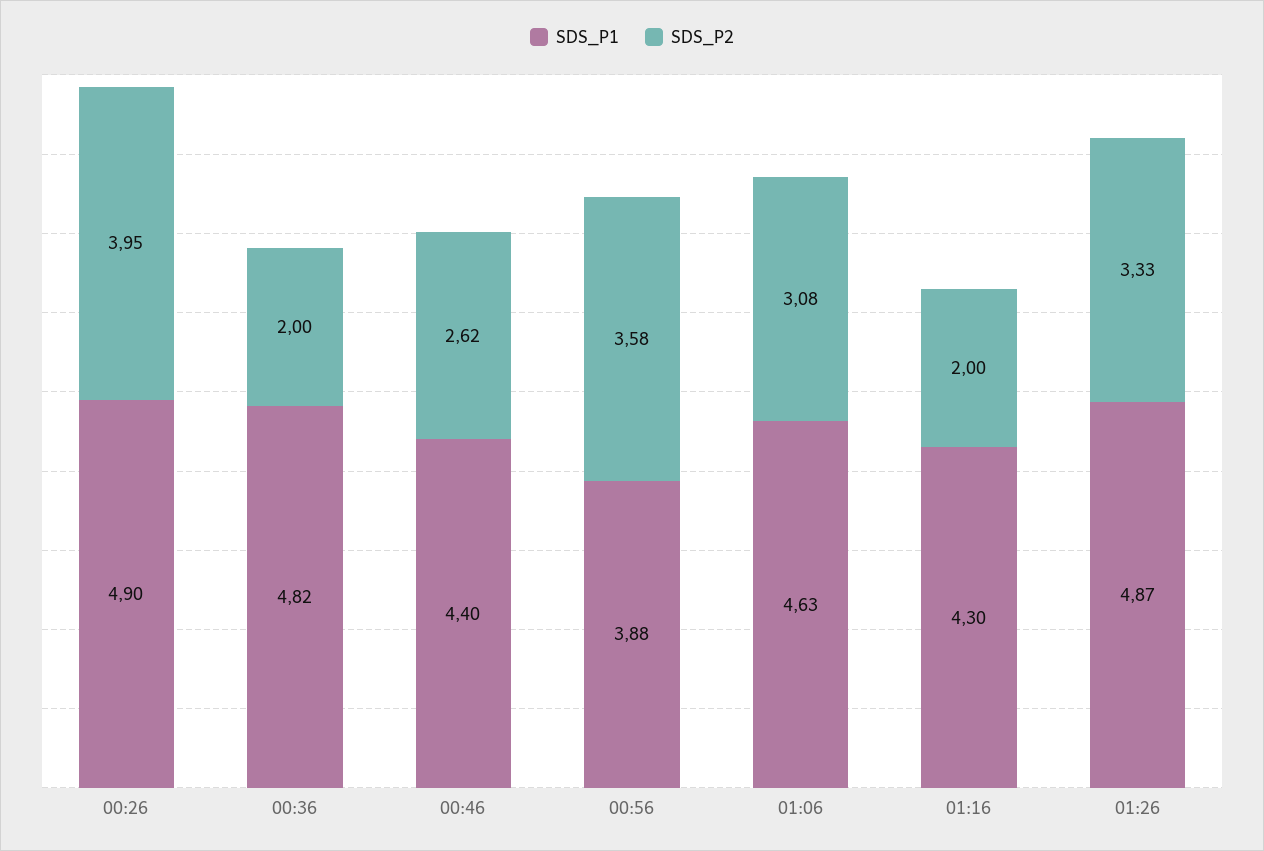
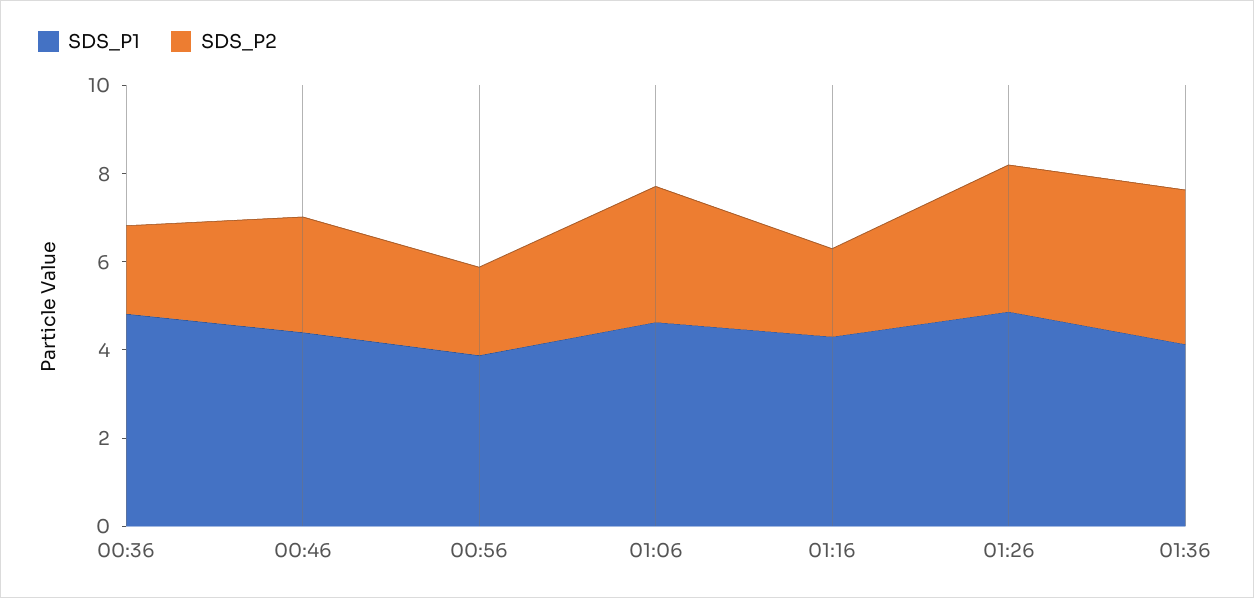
SDS_P1, 00:26: 4.9 -> none
SDS_P2, 00:26: 3.95 -> none
SDS_P2, 00:56: 3.58 -> 2
SDS_P1, 01:36: none -> 4
SDS_P2, 01:36: none -> 3.5

